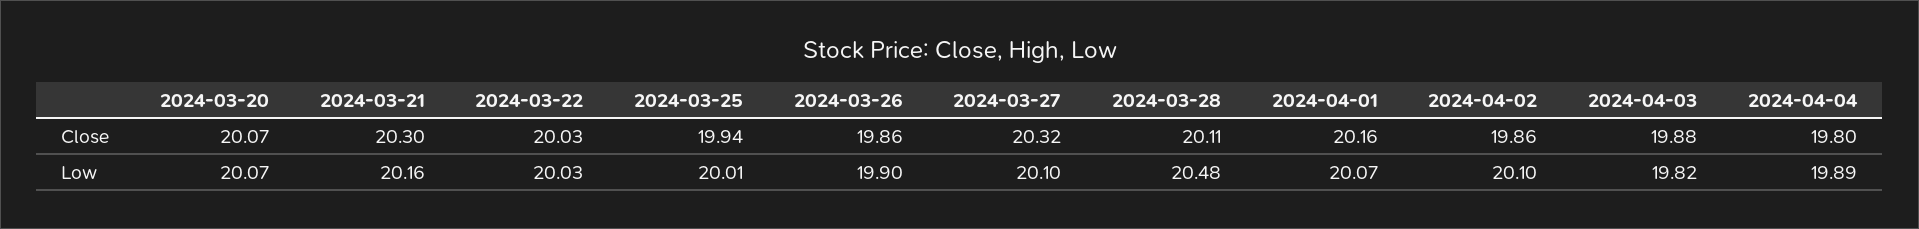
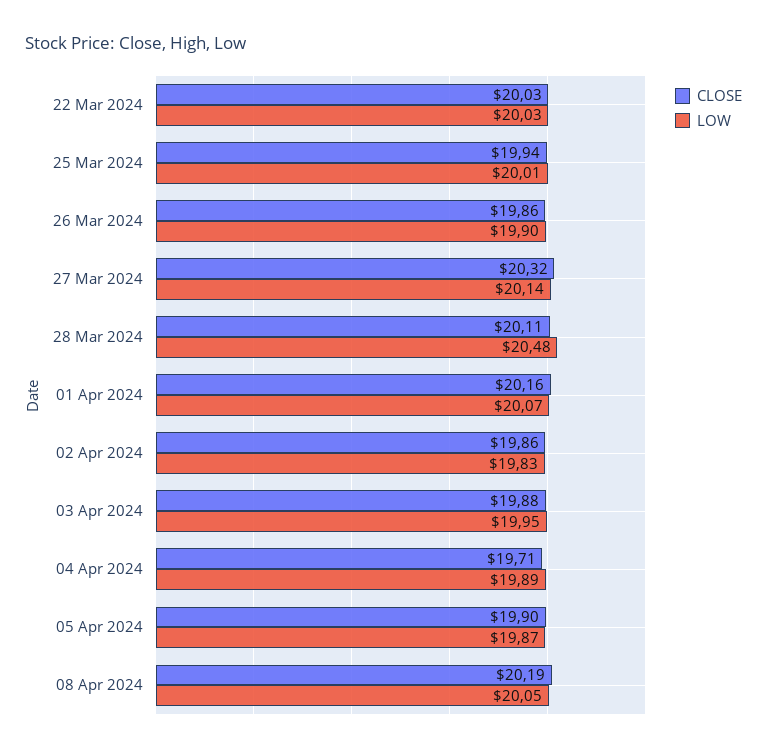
Close, 2024-03-20: 20.07 -> none
Close, 2024-03-21: 20.3 -> none
Close, 2024-04-04: 19.8 -> 19.71
Low, 2024-03-20: 20.07 -> none
Low, 2024-03-21: 20.16 -> none
Low, 2024-03-27: 20.1 -> 20.14
Low, 2024-04-02: 20.1 -> 19.83
Low, 2024-04-03: 19.82 -> 19.95
Close, 05 Apr 2024: none -> 19.9
Low, 05 Apr 2024: none -> 19.87
Close, 08 Apr 2024: none -> 20.19
Low, 08 Apr 2024: none -> 20.05

